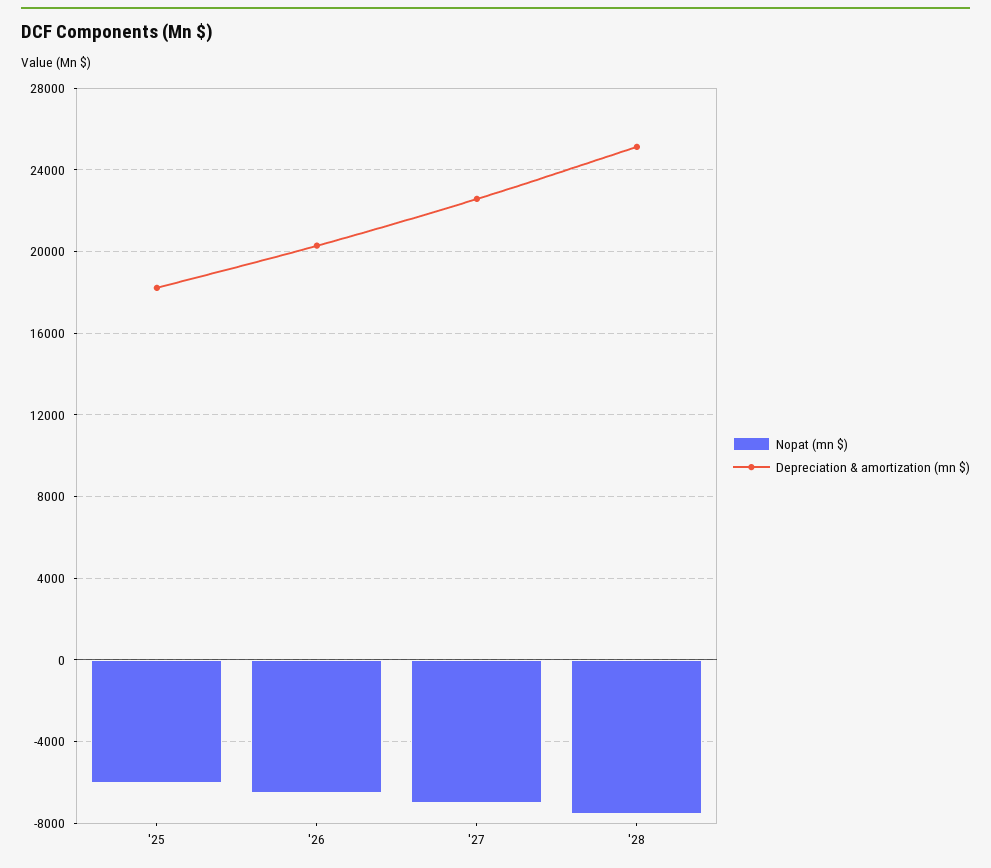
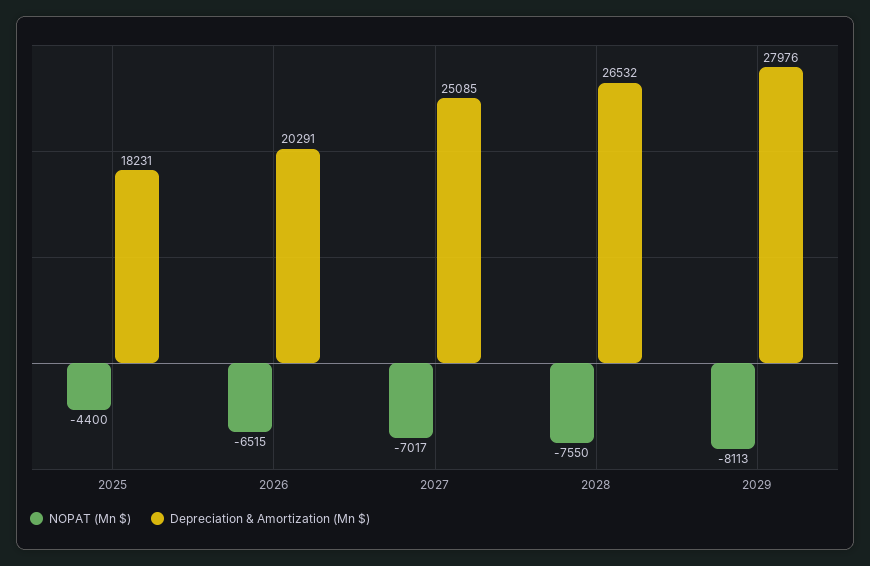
Nopat (mn $), '25: -6000 -> -4400
Depreciation & amortization (mn $), '27: 22500 -> 25085
Depreciation & amortization (mn $), '28: 25000 -> 26532
Nopat (mn $), 2029: none -> -8113
Depreciation & amortization (mn $), 2029: none -> 27976

